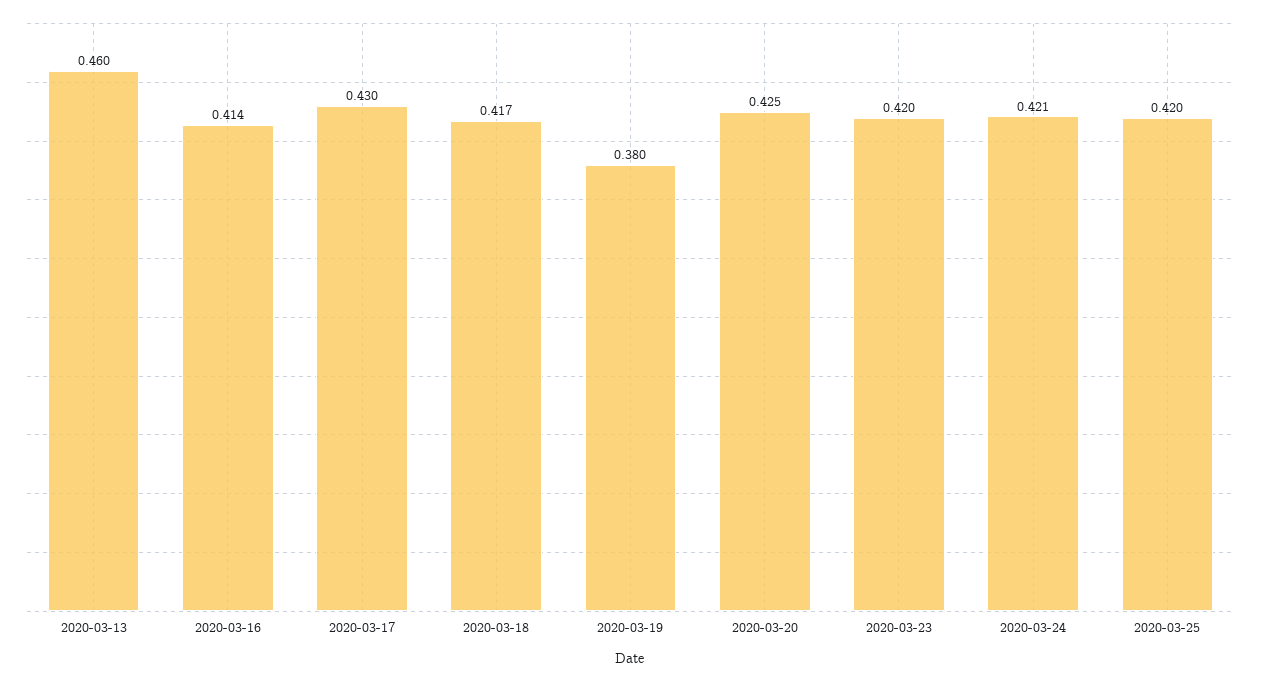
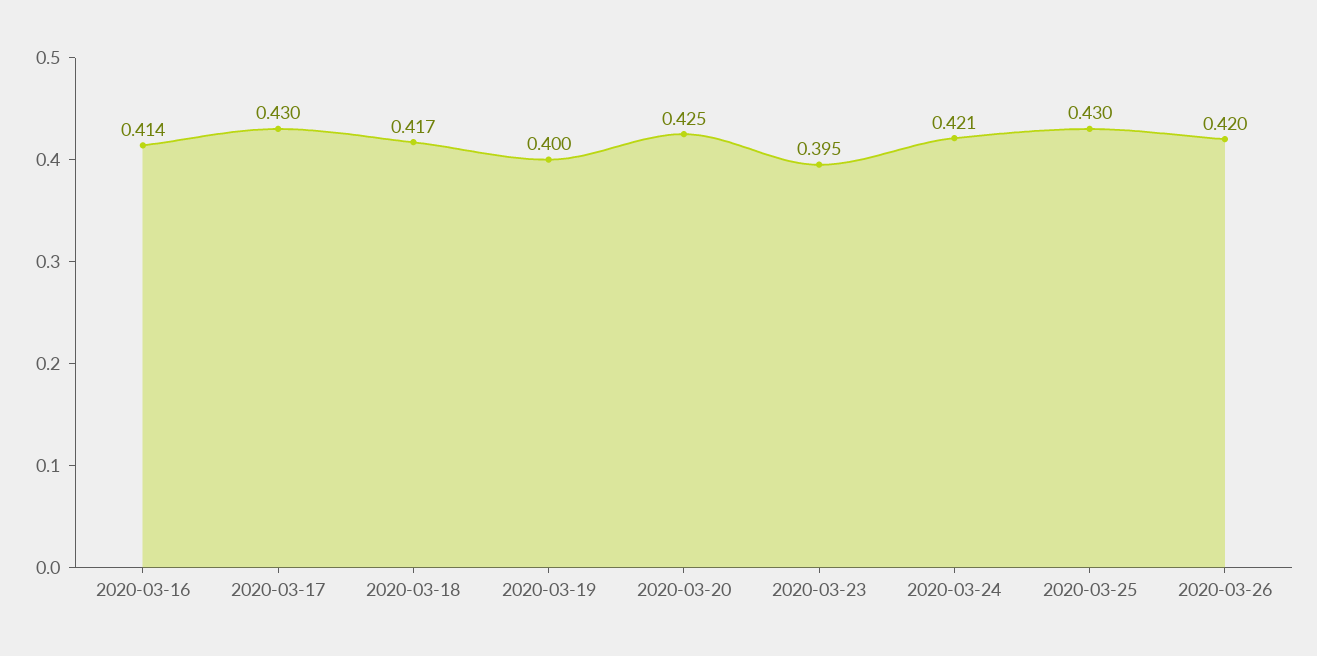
2020-03-13: 0.46 -> none
2020-03-19: 0.38 -> 0.4
2020-03-23: 0.42 -> 0.395
2020-03-25: 0.42 -> 0.43
2020-03-26: none -> 0.42

